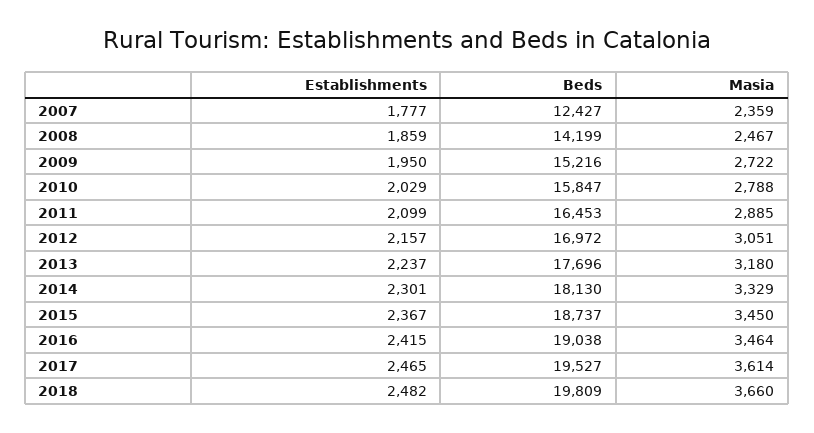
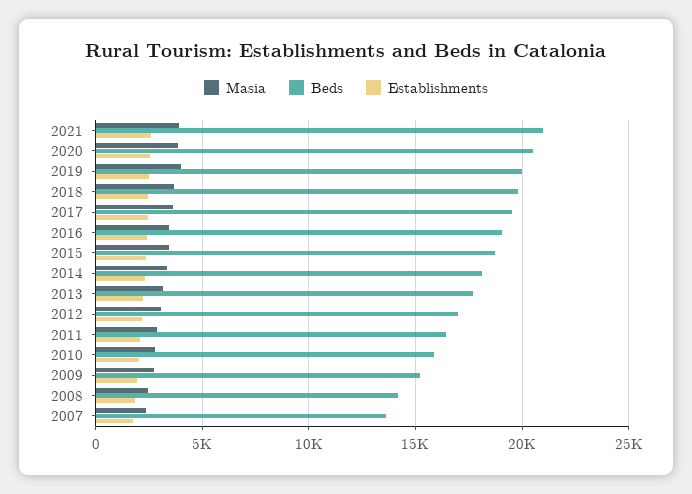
Beds, 2007: 12427 -> 13500
Masia, 2021: none -> 4000
Beds, 2021: none -> 21000
Establishments, 2021: none -> 2500
Masia, 2020: none -> 4000
Beds, 2020: none -> 20500
Establishments, 2020: none -> 2500
Masia, 2019: none -> 4000
Beds, 2019: none -> 20000
Establishments, 2019: none -> 2500

